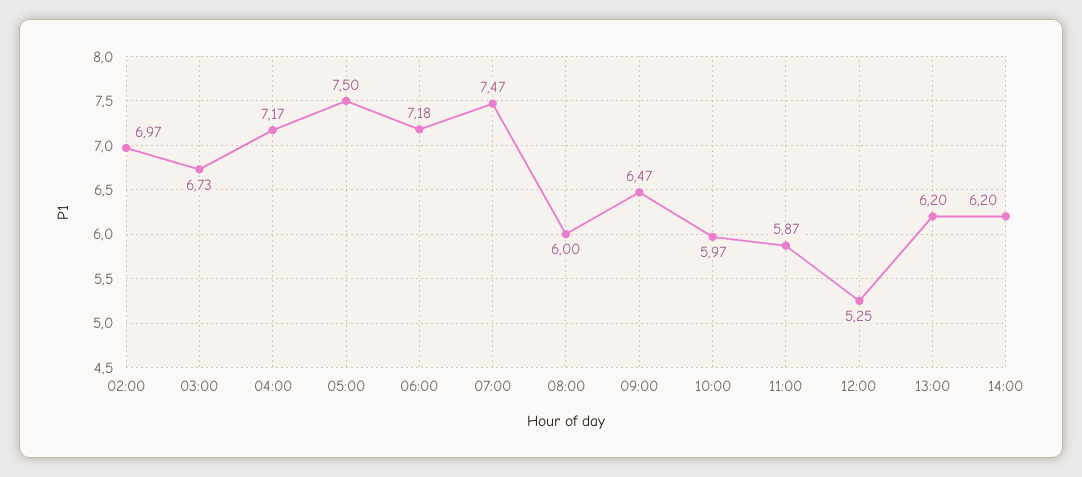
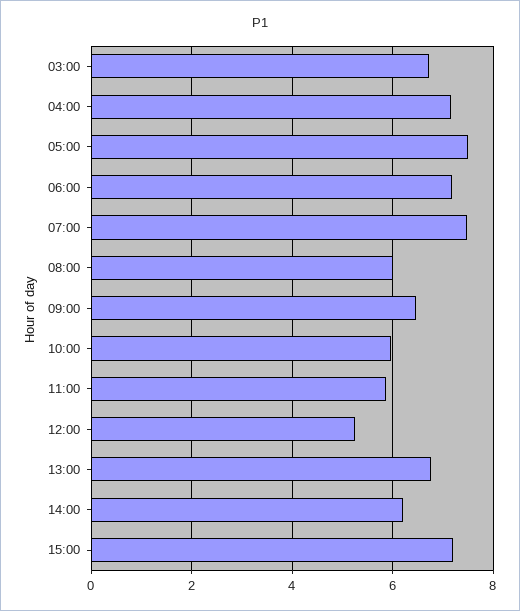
02:00: 6.97 -> none
13:00: 6.2 -> 6.8
15:00: none -> 7.2

